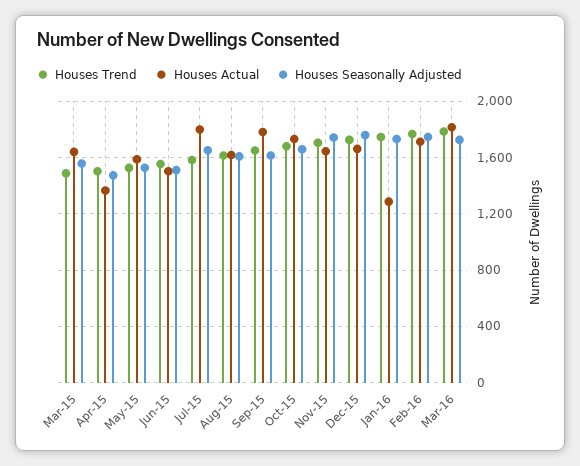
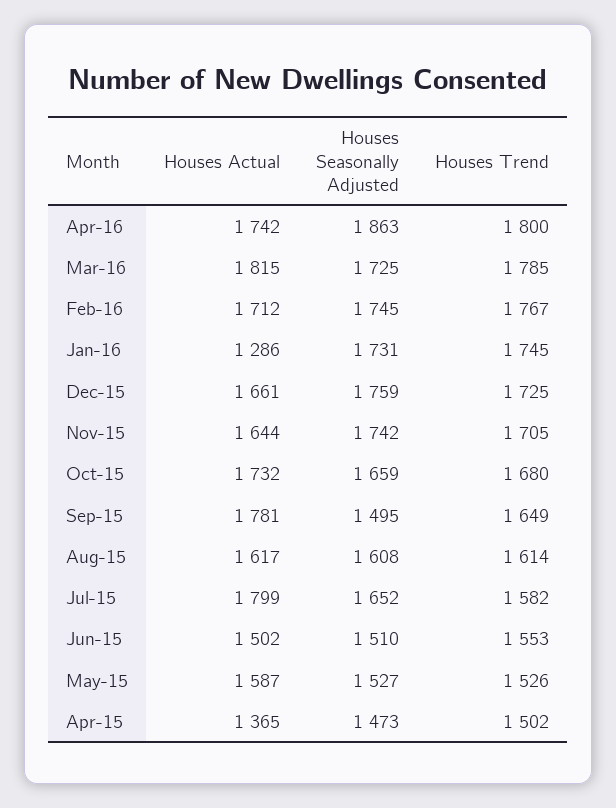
Houses Trend, Mar-15: 1500 -> none
Houses Actual, Mar-15: 1650 -> none
Houses Seasonally Adjusted, Mar-15: 1550 -> none
Houses Seasonally Adjusted, Sep-15: 1600 -> 1495
Houses Actual, Apr-16: none -> 1742
Houses Seasonally Adjusted, Apr-16: none -> 1863
Houses Trend, Apr-16: none -> 1800

